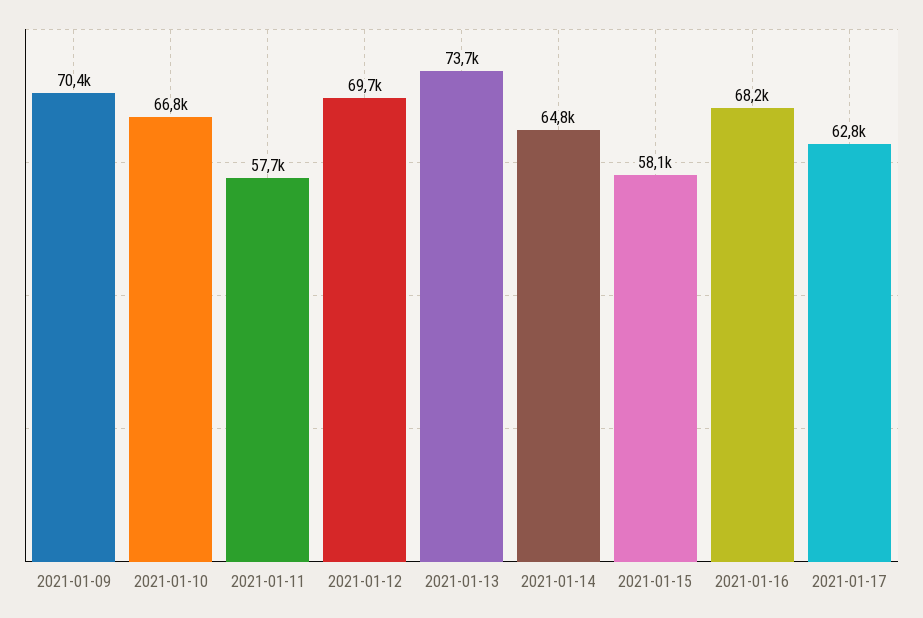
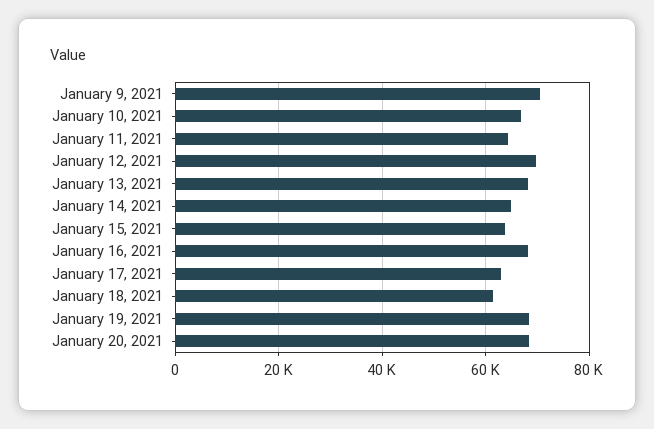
2021-01-11: 57700 -> 64000
2021-01-13: 73700 -> 68000
2021-01-15: 58100 -> 64000
January 18, 2021: none -> 62000
January 19, 2021: none -> 68000
January 20, 2021: none -> 68000

